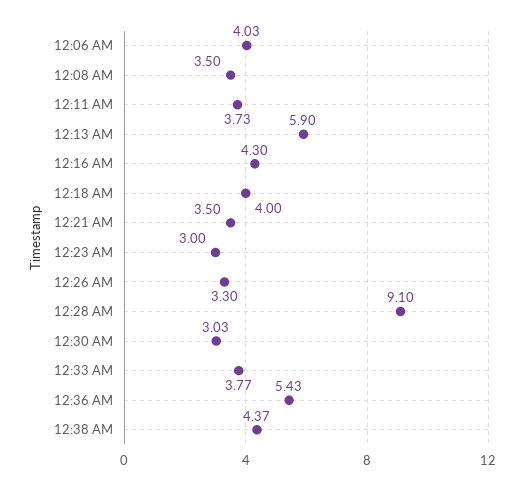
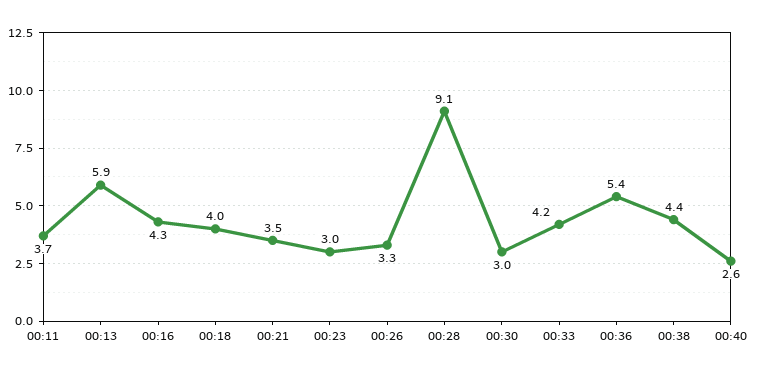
12:06 AM: 4.03 -> none
12:08 AM: 3.5 -> none
12:33 AM: 3.77 -> 4.2
00:40: none -> 2.6

